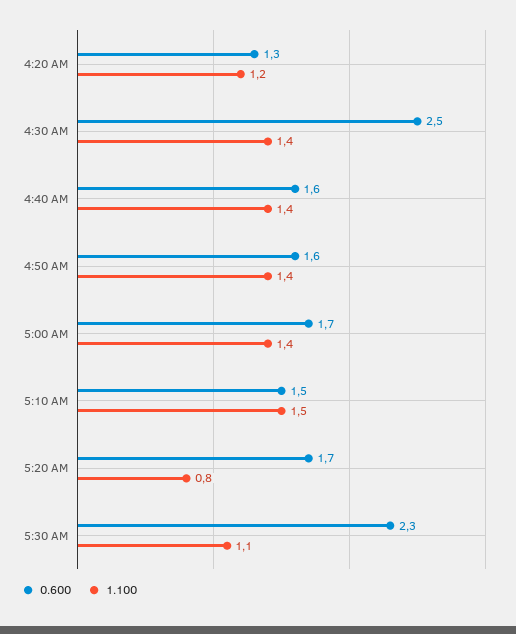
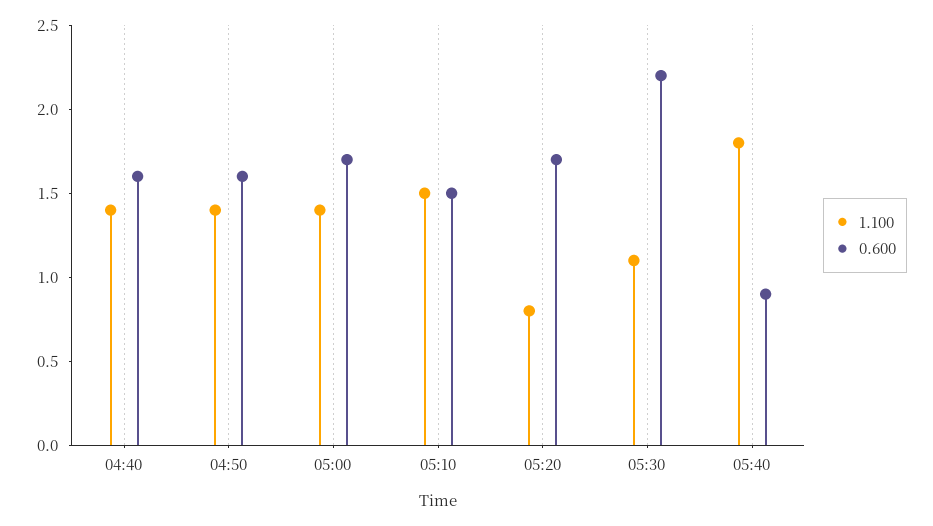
0.600, 4:20 AM: 1.3 -> none
1.100, 4:20 AM: 1.2 -> none
0.600, 4:30 AM: 2.5 -> none
1.100, 4:30 AM: 1.4 -> none
0.600, 5:30 AM: 2.3 -> 2.2
1.100, 05:40: none -> 1.8
0.600, 05:40: none -> 0.9

